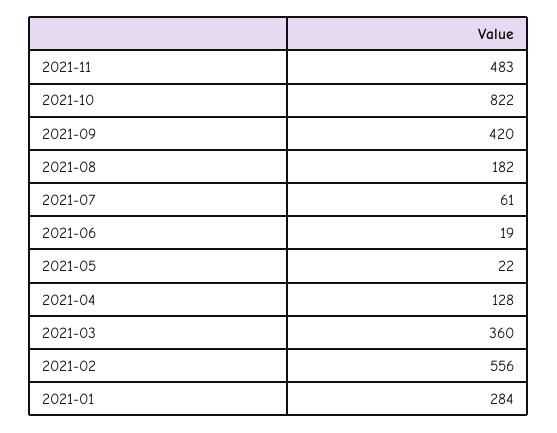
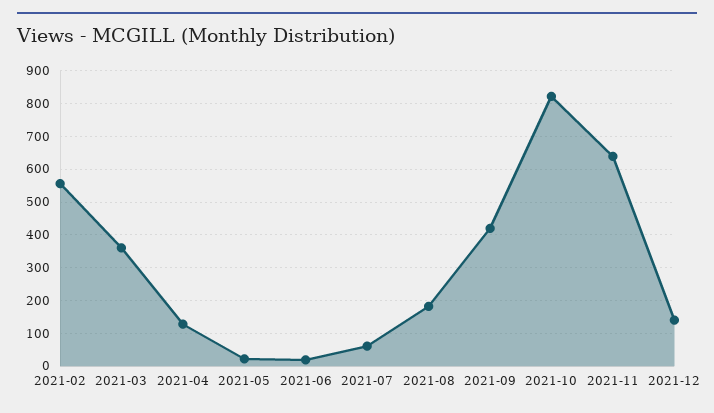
2021-11: 483 -> 640
2021-01: 284 -> none
2021-12: none -> 140

